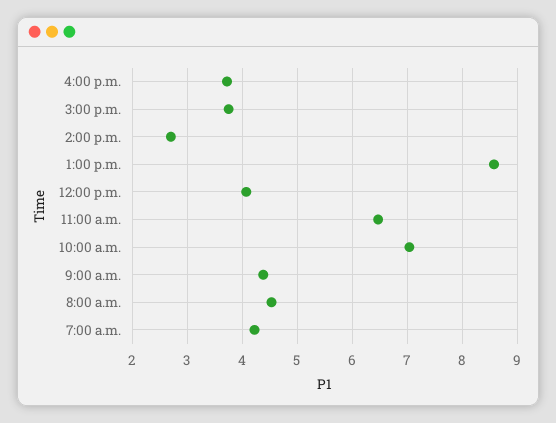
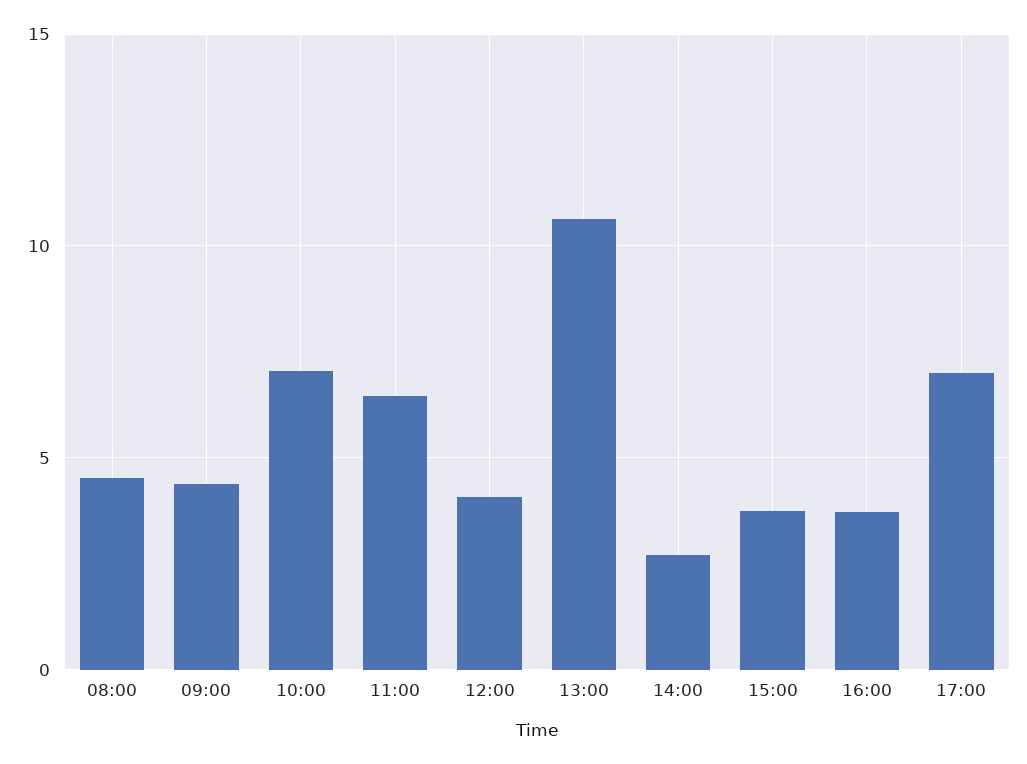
1:00 p.m.: 8.6 -> 10.5
7:00 a.m.: 4.2 -> none
17:00: none -> 7

